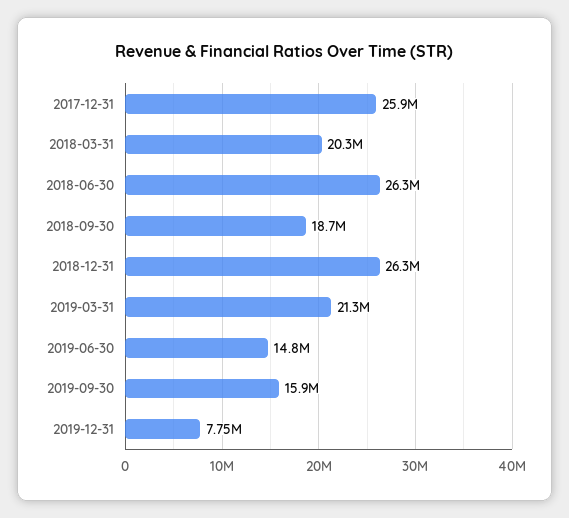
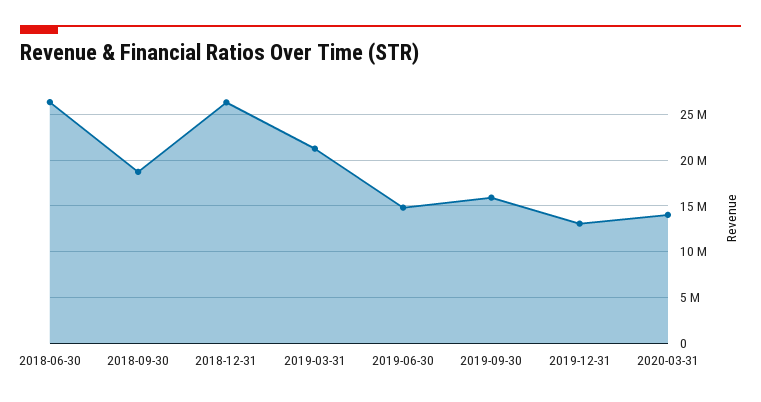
2017-12-31: 25900000 -> none
2018-03-31: 20300000 -> none
2019-12-31: 7750000 -> 13000000
2020-03-31: none -> 14000000

